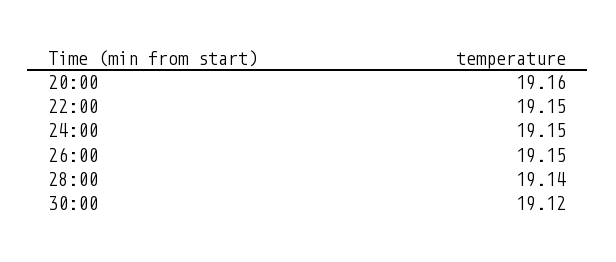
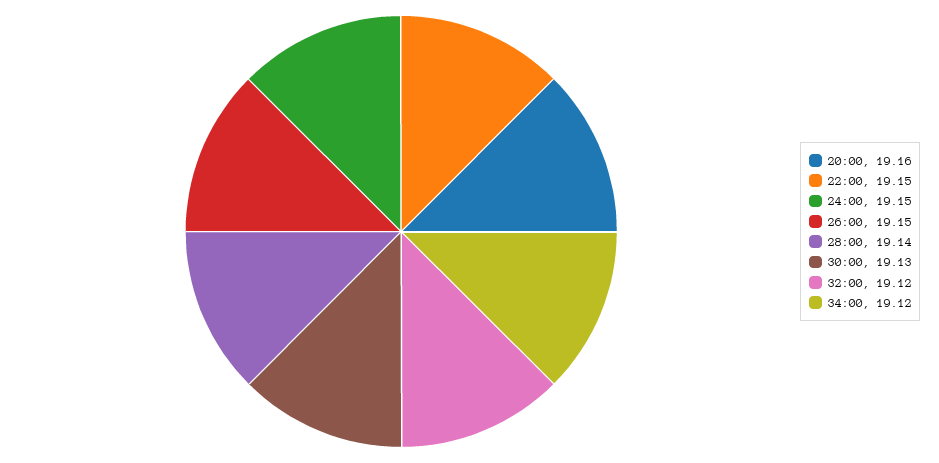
30:00: 19.12 -> 19.13
32:00: none -> 19.12
34:00: none -> 19.12

